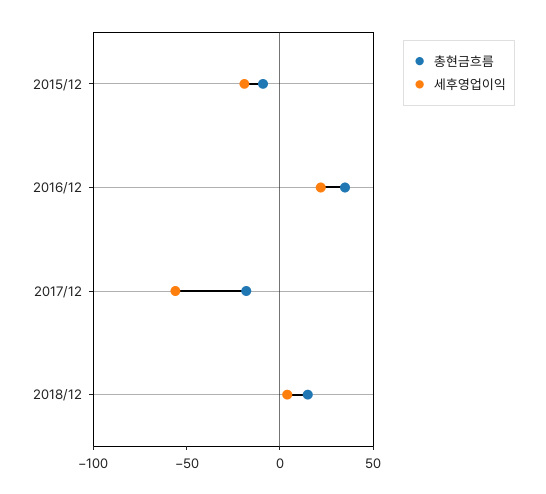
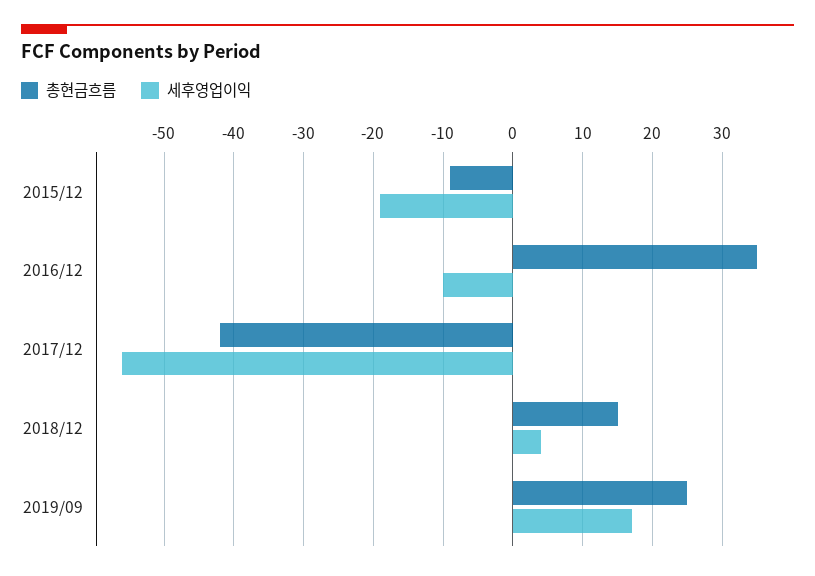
세후영업이익, 2016/12: 20 -> -10
총현금흐름, 2017/12: -20 -> -42
총현금흐름, 2019/09: none -> 25
세후영업이익, 2019/09: none -> 17

